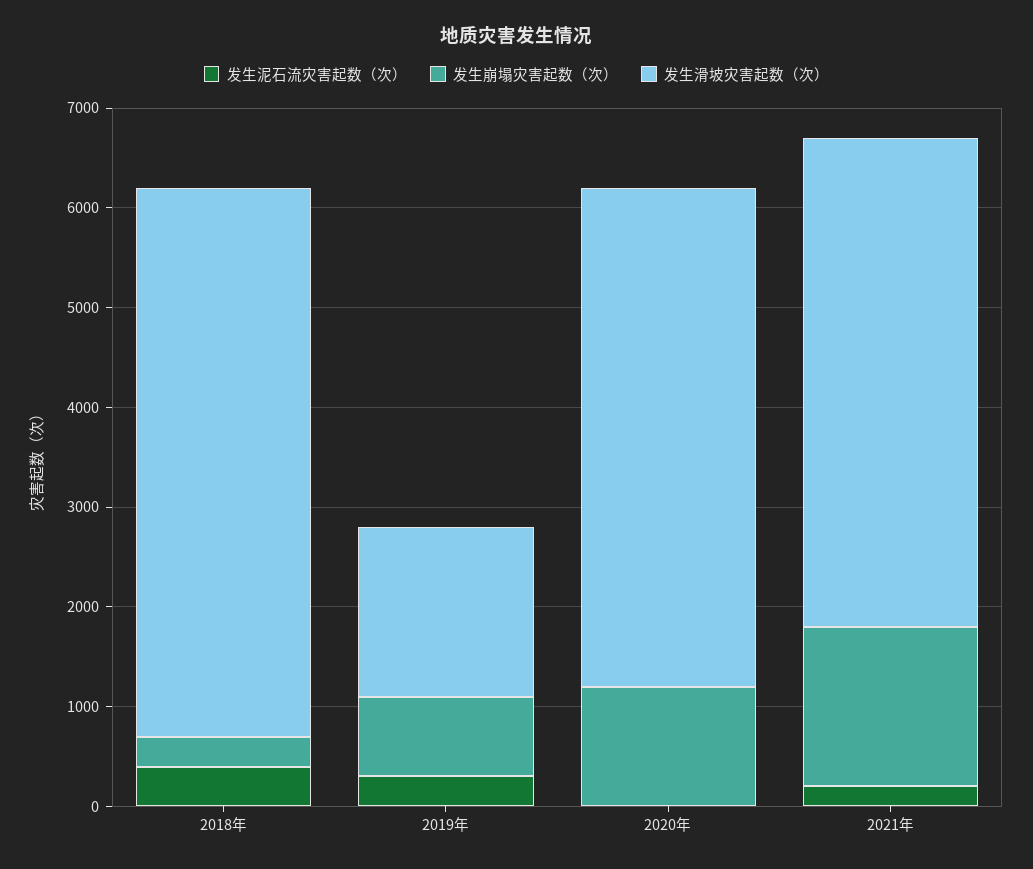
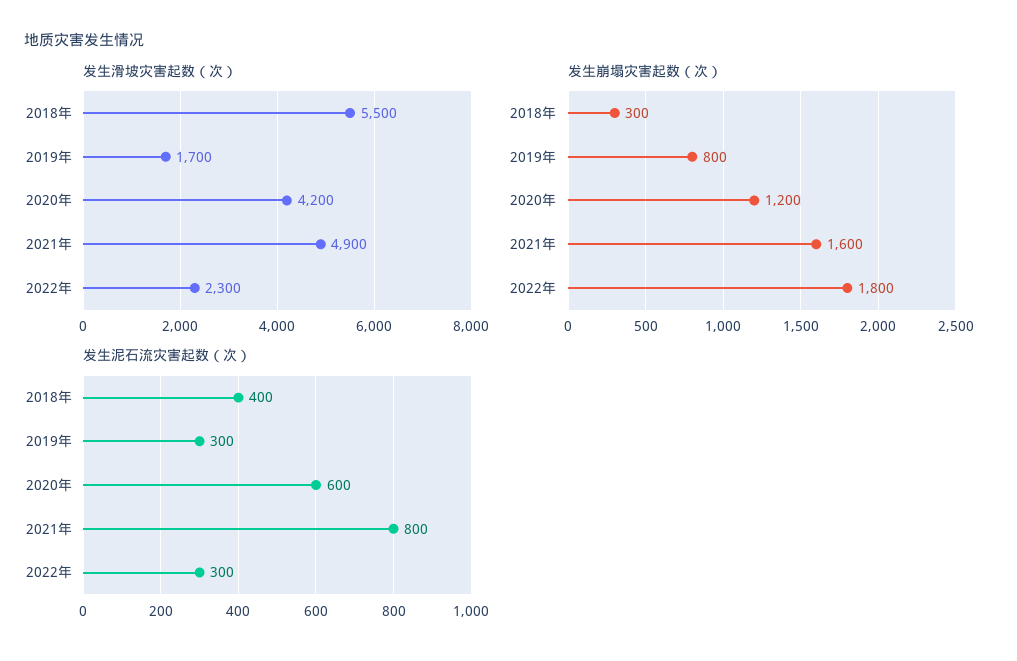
发生泥石流灾害起数（次）, 2020年: 0 -> 600
发生滑坡灾害起数（次）, 2020年: 5000 -> 4200
发生泥石流灾害起数（次）, 2021年: 200 -> 800
发生滑坡灾害起数（次）, 2022年: none -> 2300
发生崩塌灾害起数（次）, 2022年: none -> 1800
发生泥石流灾害起数（次）, 2022年: none -> 300

